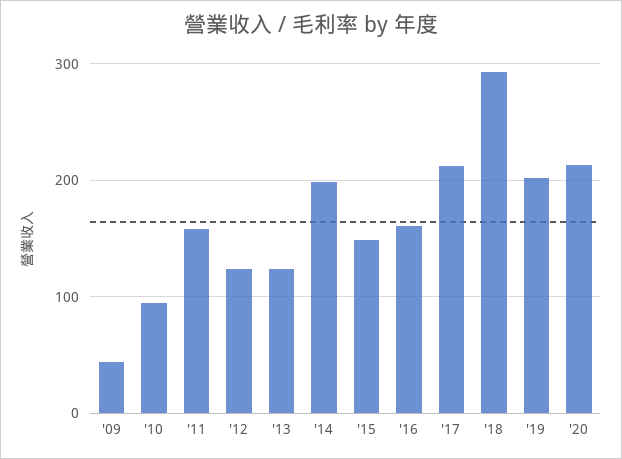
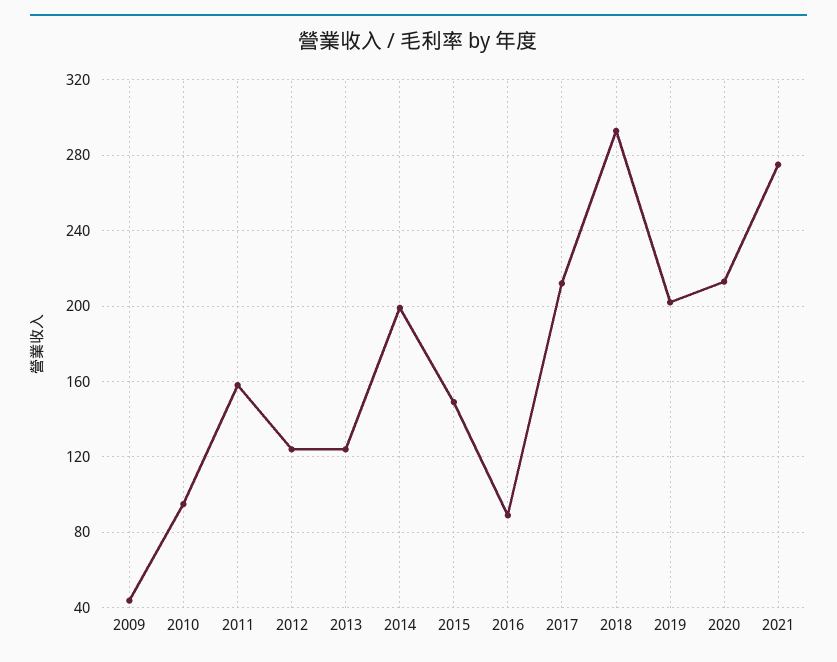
'16: 160 -> 90
2021: none -> 275

